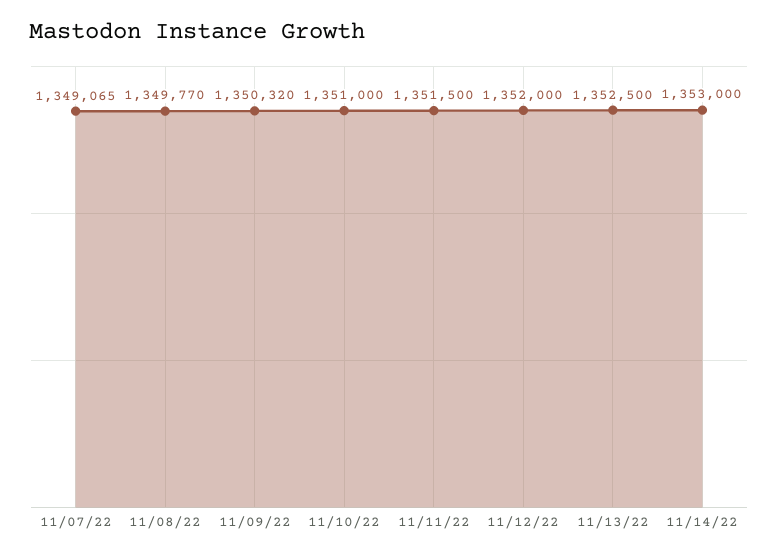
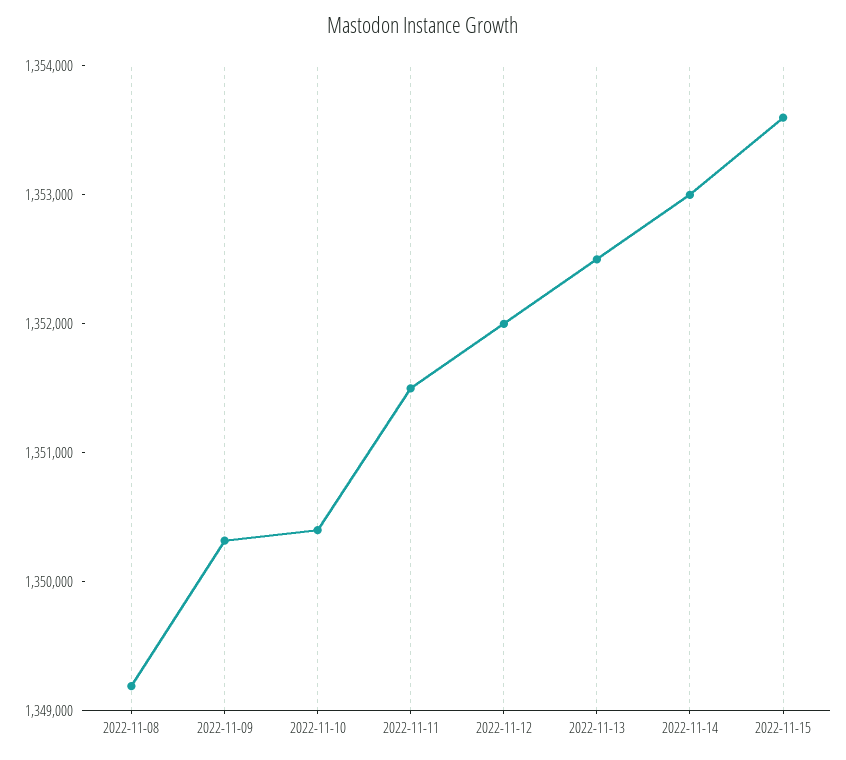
11/07/22: 1349065 -> none
11/08/22: 1349770 -> 1349200
11/10/22: 1351000 -> 1350400
2022-11-15: none -> 1353600

